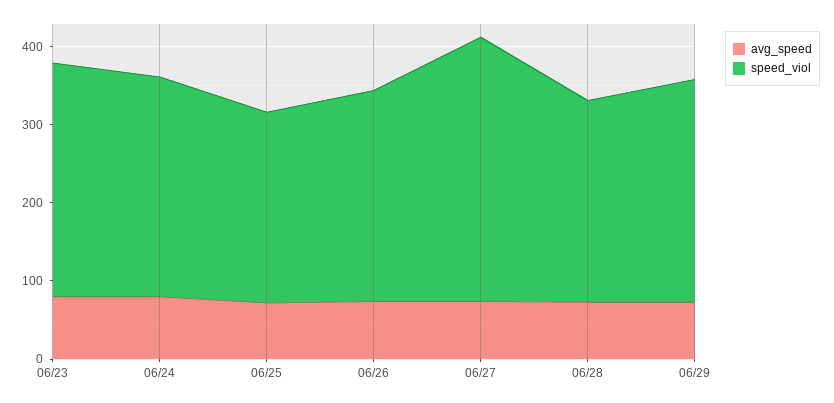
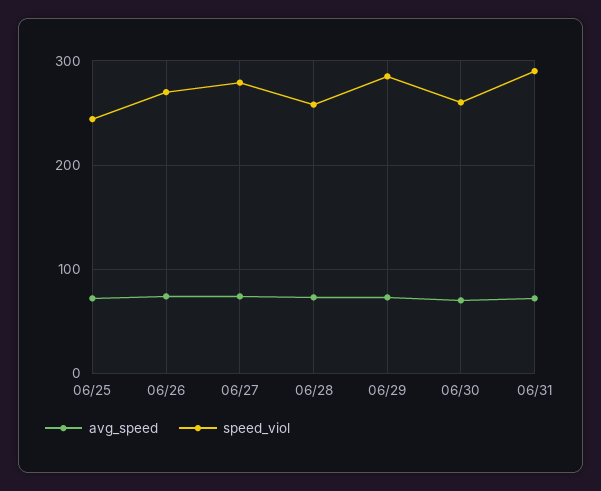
avg_speed, 06/23: 80 -> none
speed_viol, 06/23: 300 -> none
avg_speed, 06/24: 80 -> none
speed_viol, 06/24: 280 -> none
speed_viol, 06/27: 340 -> 280
avg_speed, 06/30: none -> 70
speed_viol, 06/30: none -> 260
avg_speed, 06/31: none -> 70
speed_viol, 06/31: none -> 290

